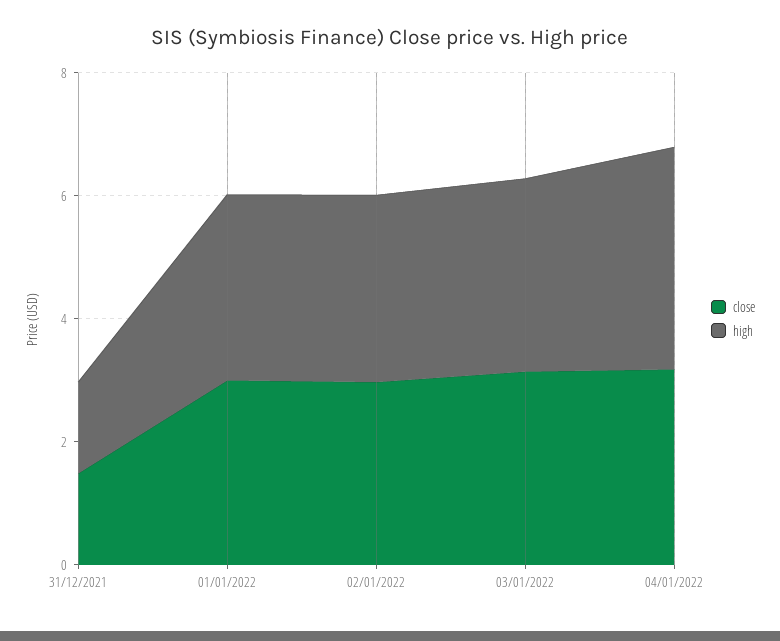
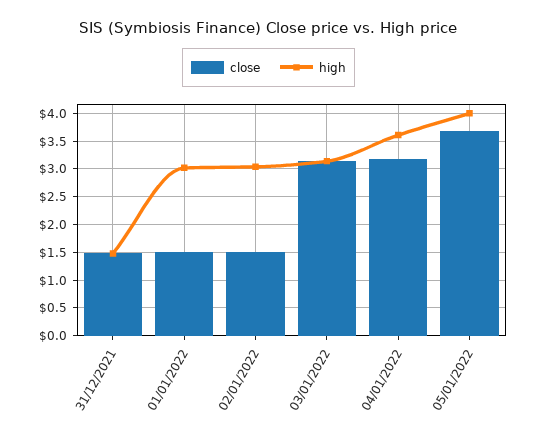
close, 01/01/2022: 3 -> 1.5
close, 02/01/2022: 3 -> 1.5
close, 05/01/2022: none -> 3.75
high, 05/01/2022: none -> 4

